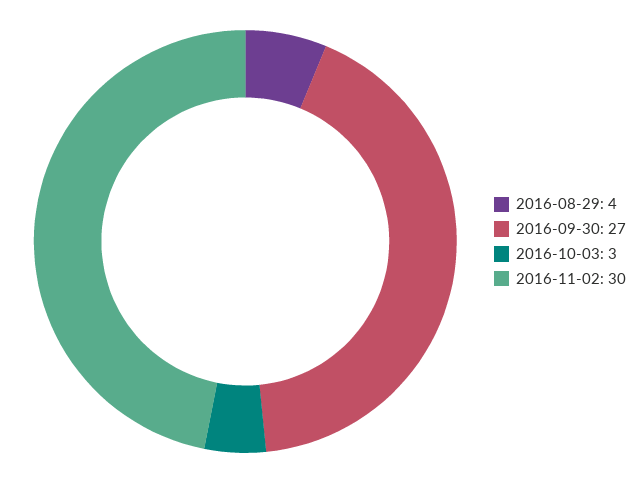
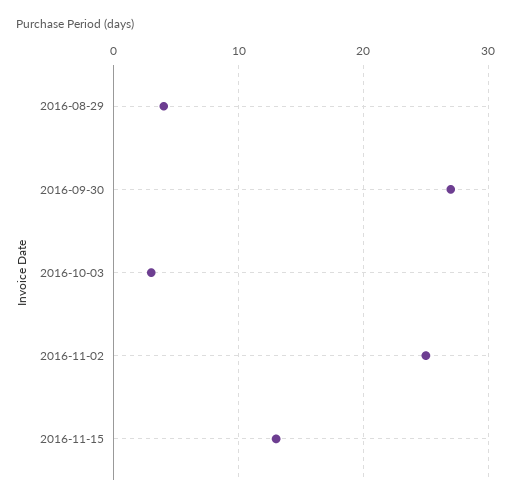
2016-11-02: 30 -> 25
2016-11-15: none -> 13

